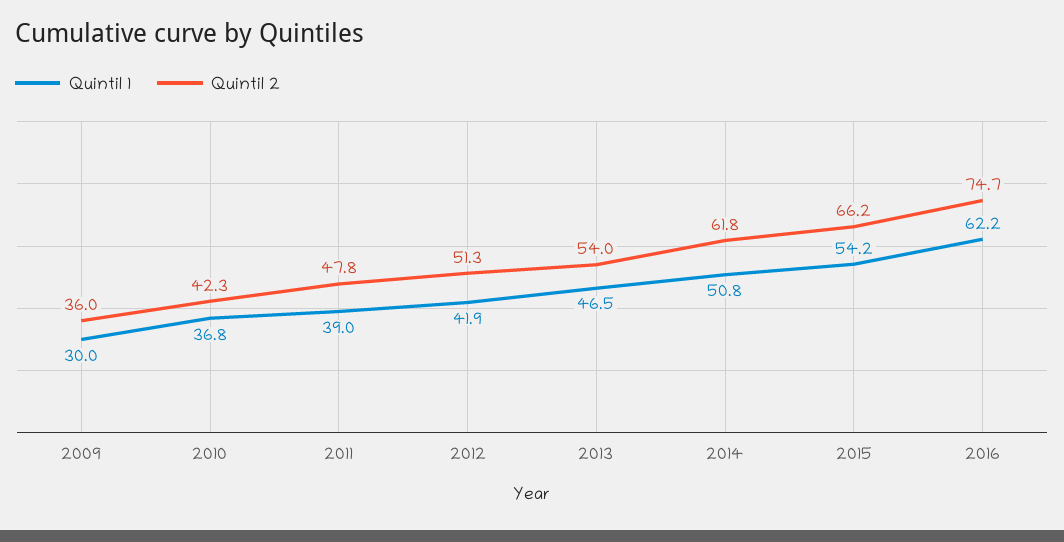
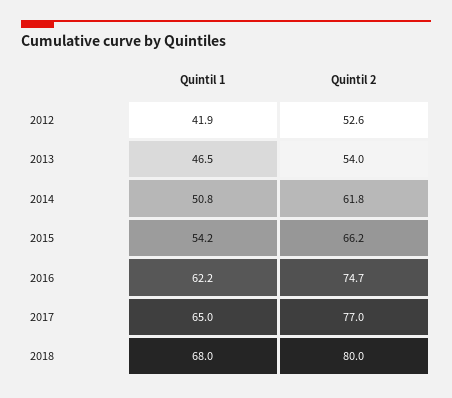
Quintil 1, 2009: 30 -> none
Quintil 2, 2009: 36 -> none
Quintil 1, 2010: 36.8 -> none
Quintil 2, 2010: 42.3 -> none
Quintil 1, 2011: 39 -> none
Quintil 2, 2011: 47.8 -> none
Quintil 2, 2012: 51.3 -> 52.6
Quintil 1, 2017: none -> 65
Quintil 2, 2017: none -> 77
Quintil 1, 2018: none -> 68
Quintil 2, 2018: none -> 80

